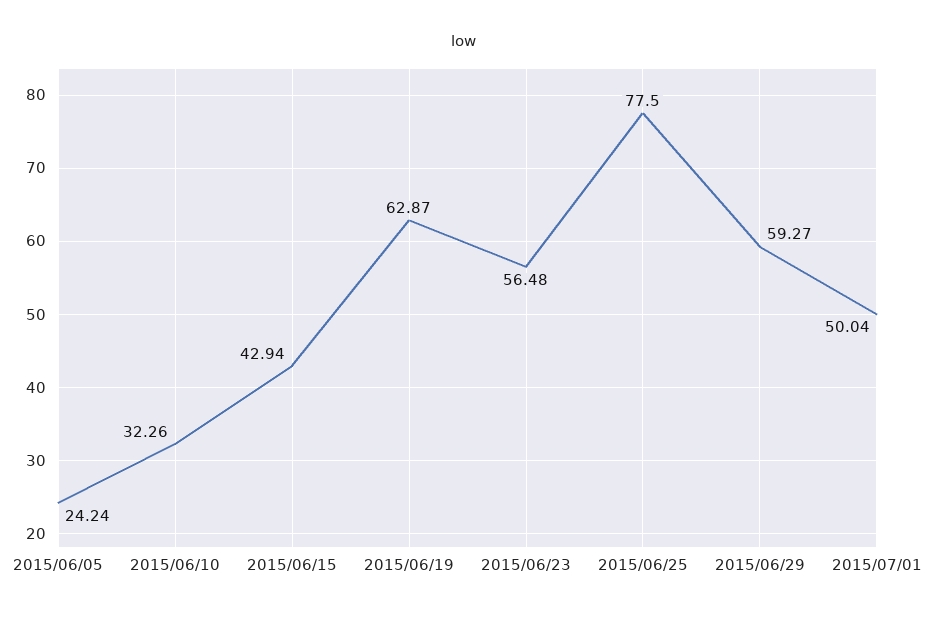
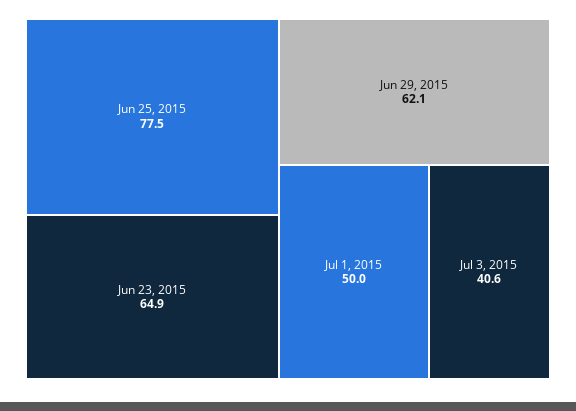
2015/06/05: 24.24 -> none
2015/06/10: 32.26 -> none
2015/06/15: 42.94 -> none
2015/06/19: 62.87 -> none
2015/06/23: 56.48 -> 64.9
2015/06/29: 59.27 -> 62.1
Jul 3, 2015: none -> 40.6

